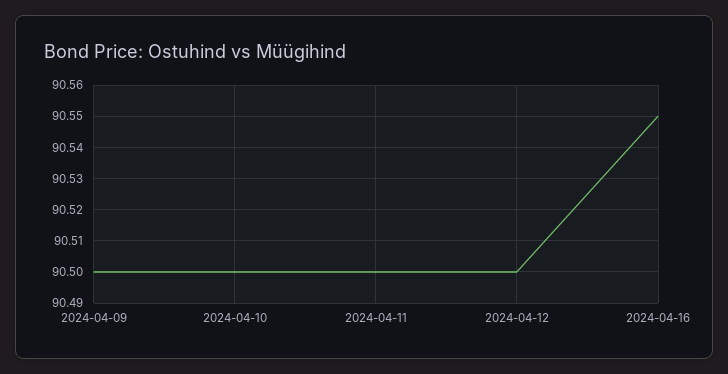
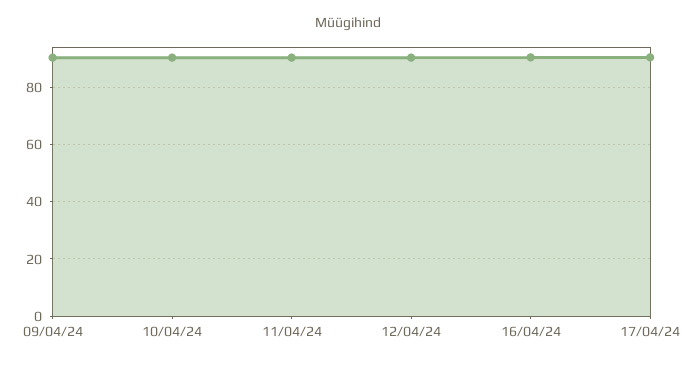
17/04/24: none -> 90

